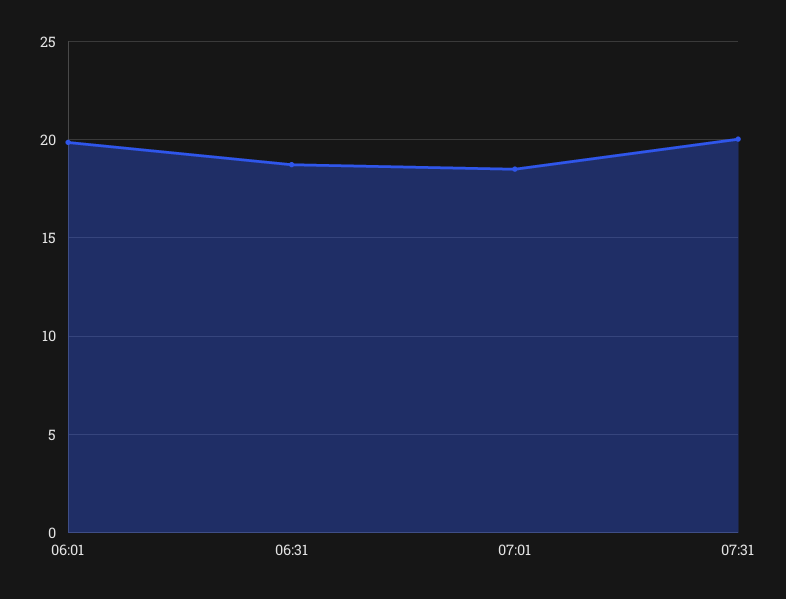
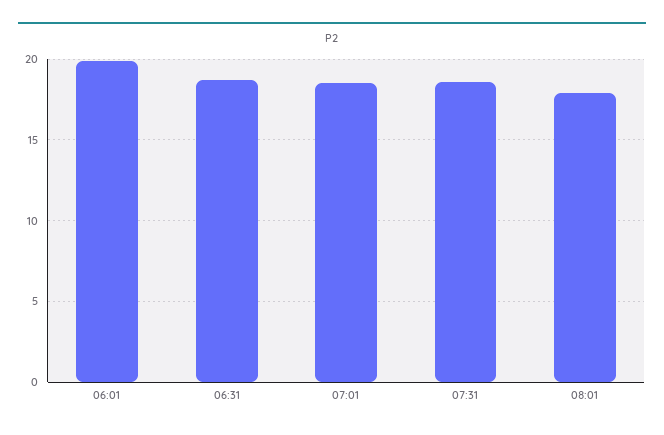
07:31: 20 -> 18.5
08:01: none -> 18

